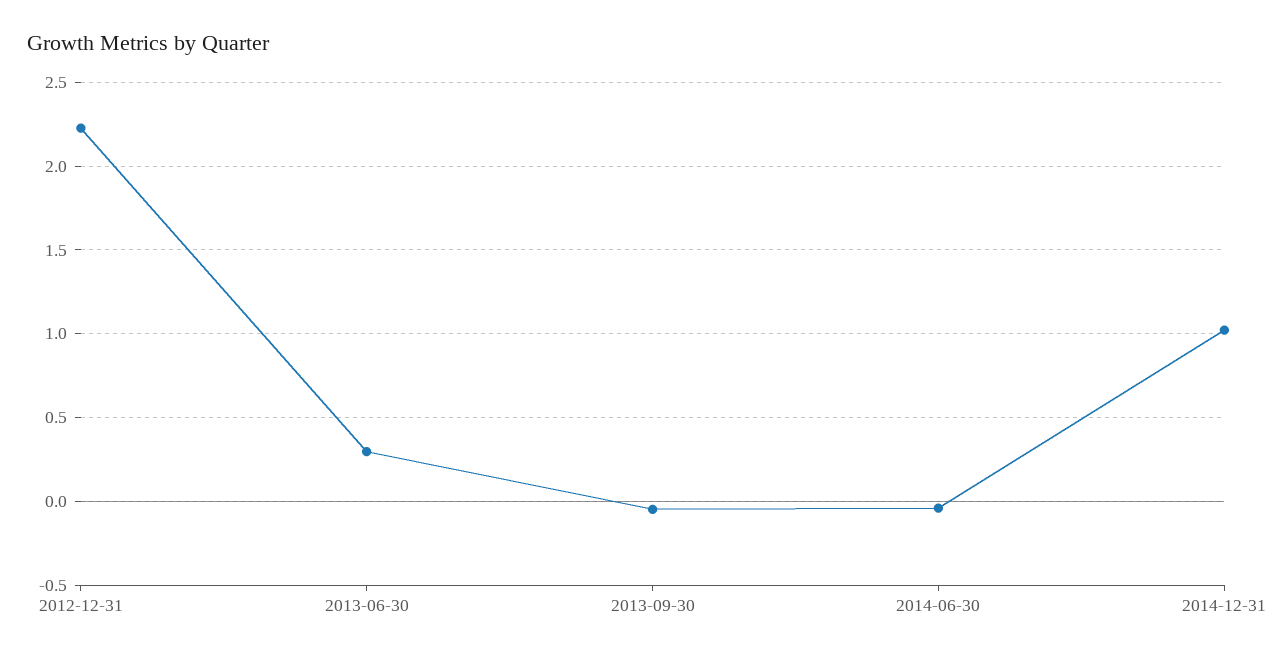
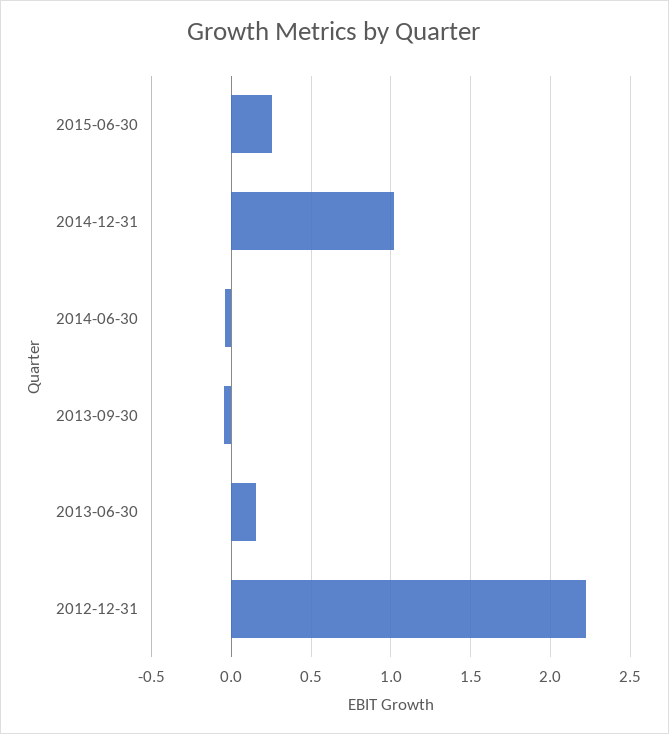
2013-06-30: 0.3 -> 0.15
2015-06-30: none -> 0.25

